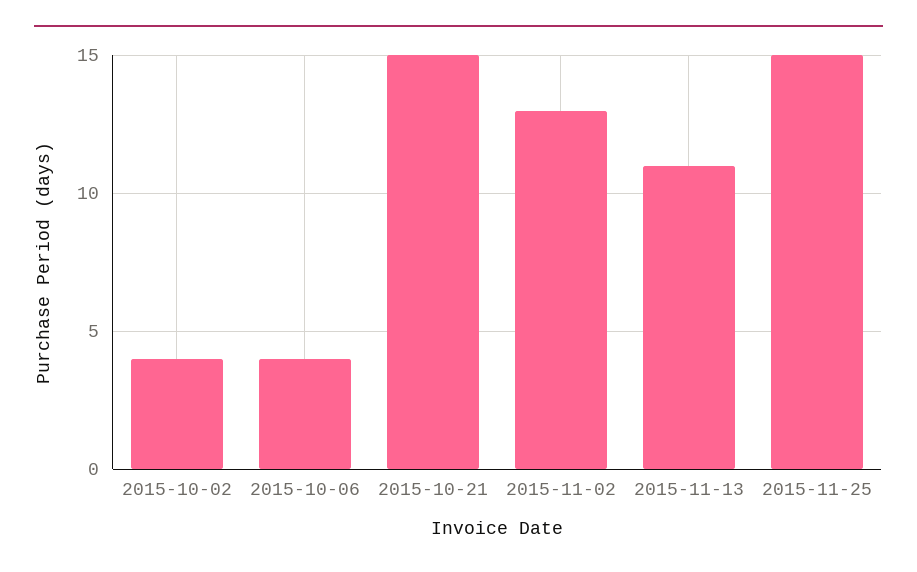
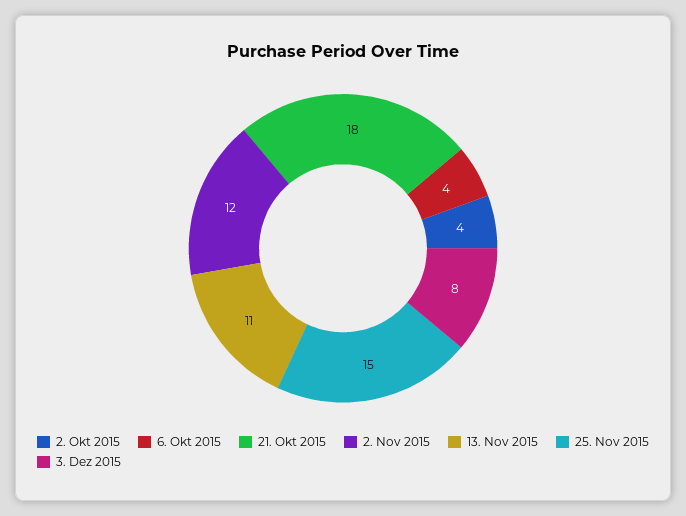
2015-10-21: 15 -> 18
2015-11-02: 13 -> 12
3. Dez 2015: none -> 8

